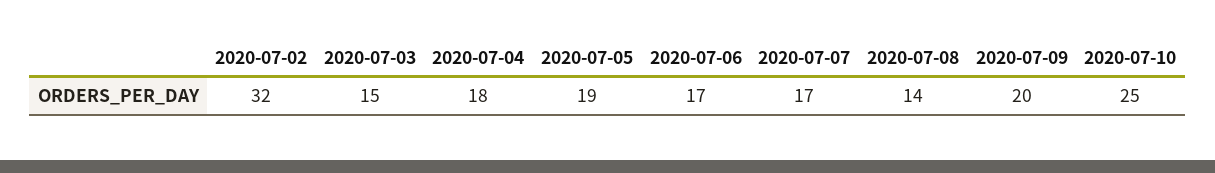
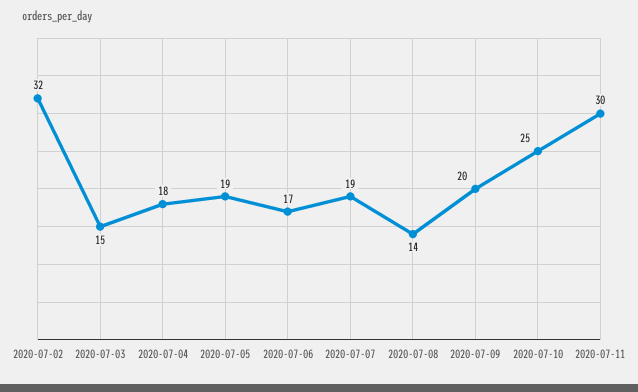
2020-07-07: 17 -> 19
2020-07-11: none -> 30

